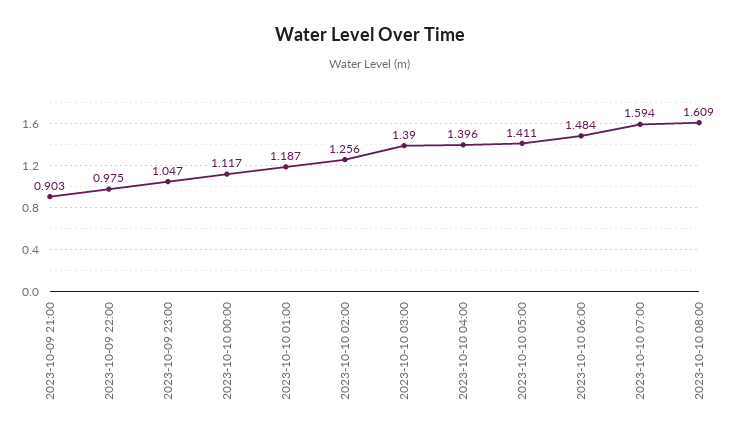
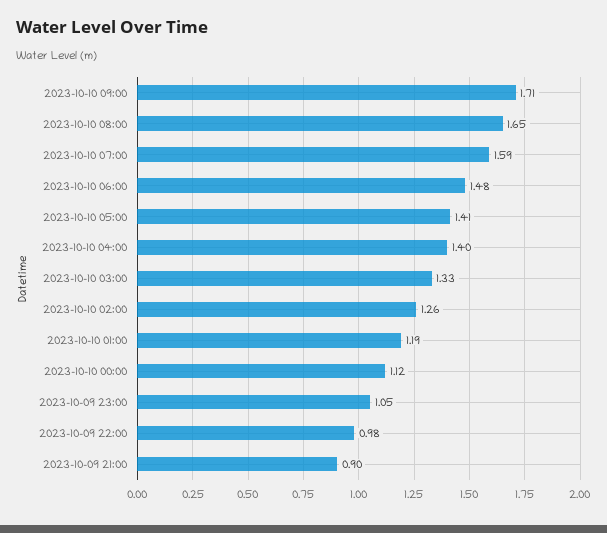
2023-10-10 03:00: 1.39 -> 1.33
2023-10-10 08:00: 1.609 -> 1.65
2023-10-10 09:00: none -> 1.71

